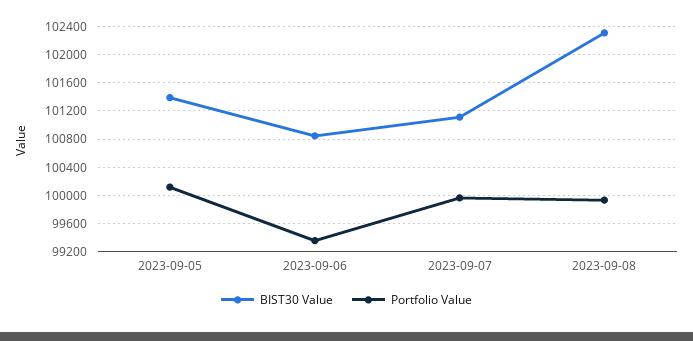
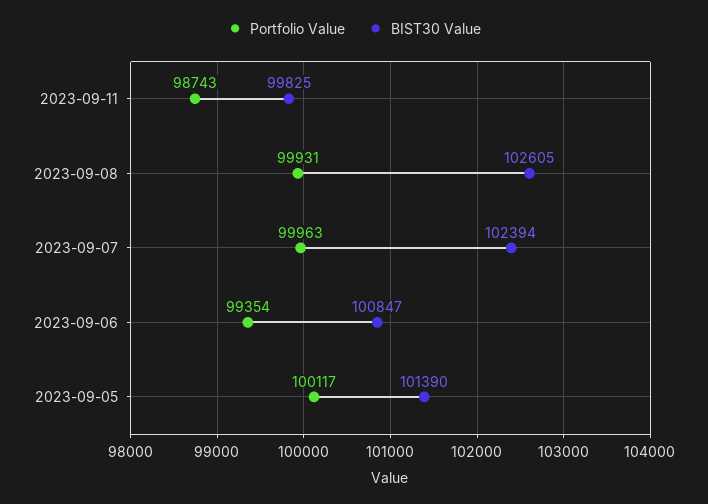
BIST30 Value, 2023-09-07: 101100 -> 102394
BIST30 Value, 2023-09-08: 102300 -> 102605
Portfolio Value, 2023-09-11: none -> 98743
BIST30 Value, 2023-09-11: none -> 99825

